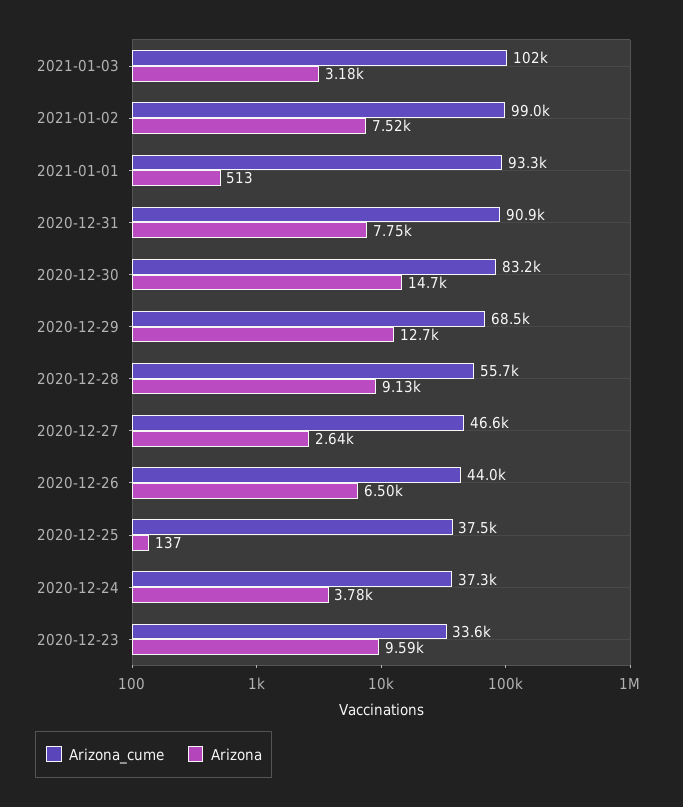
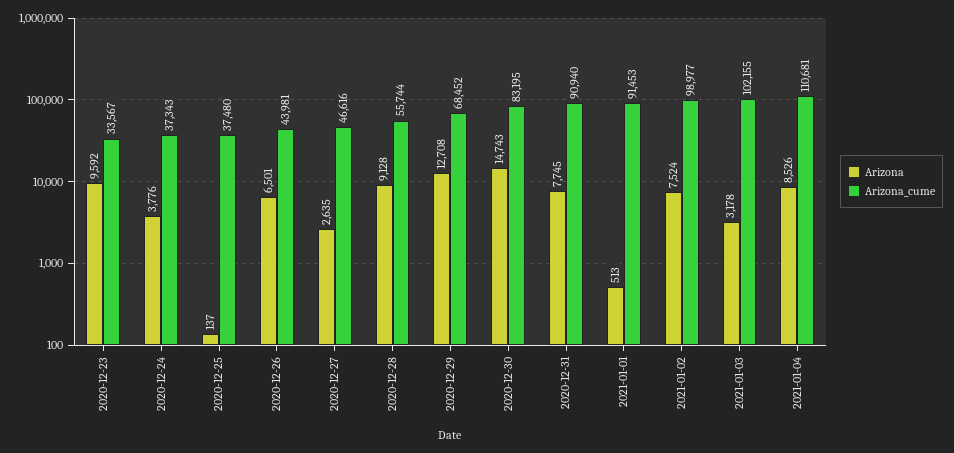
Arizona_cume, 2021-01-01: 93300 -> 91453
Arizona, 2021-01-04: none -> 8526
Arizona_cume, 2021-01-04: none -> 110681

